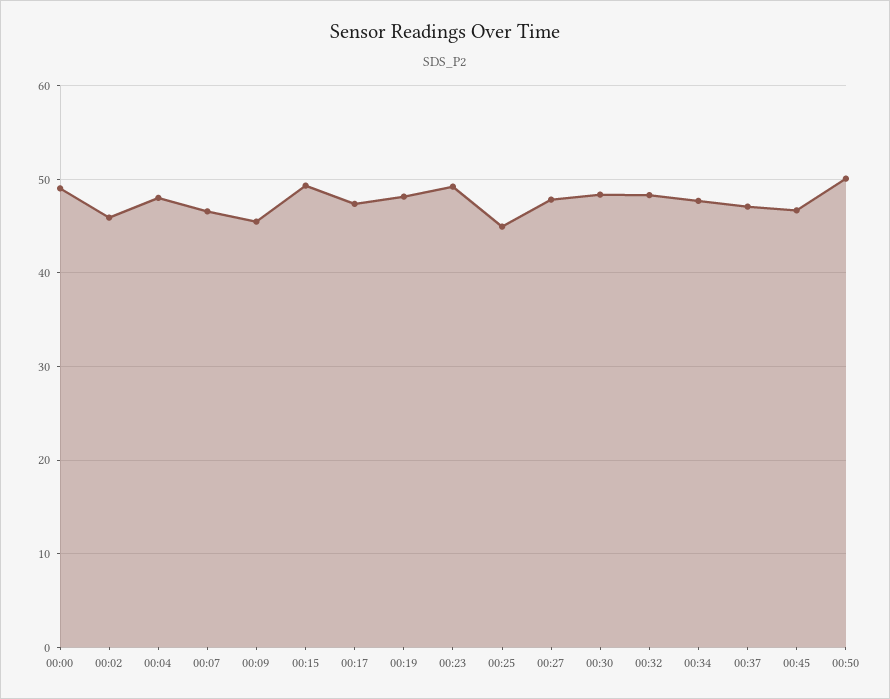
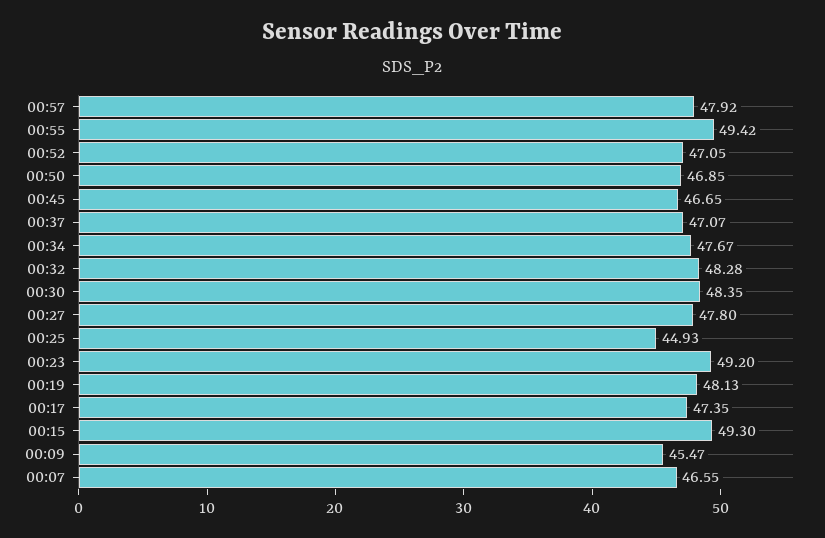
00:00: 49 -> none
00:02: 46 -> none
00:04: 48 -> none
00:50: 50 -> 46.85
00:57: none -> 47.92
00:55: none -> 49.42
00:52: none -> 47.05

